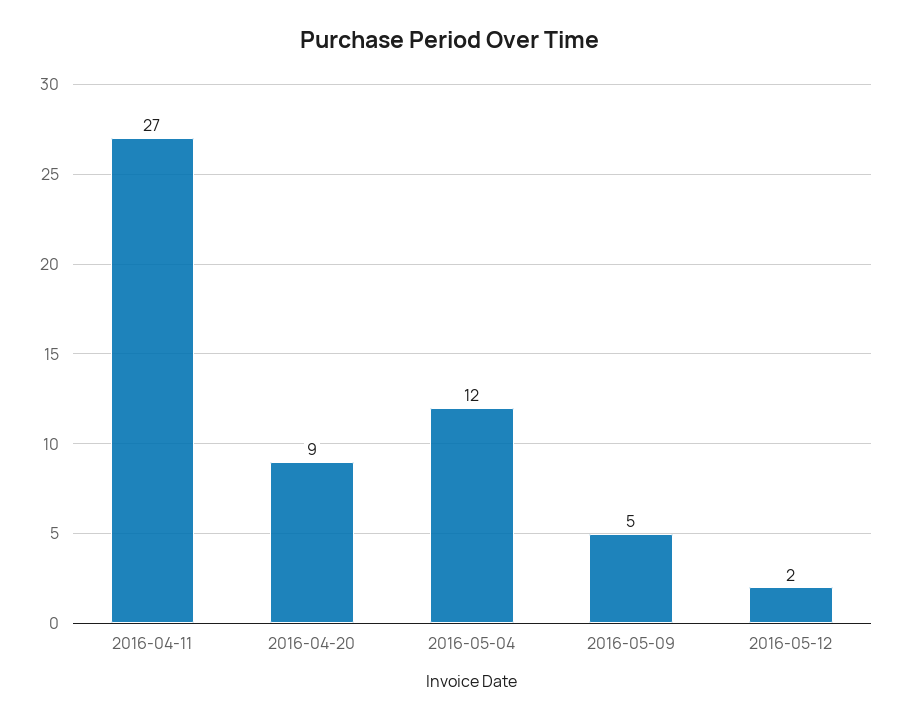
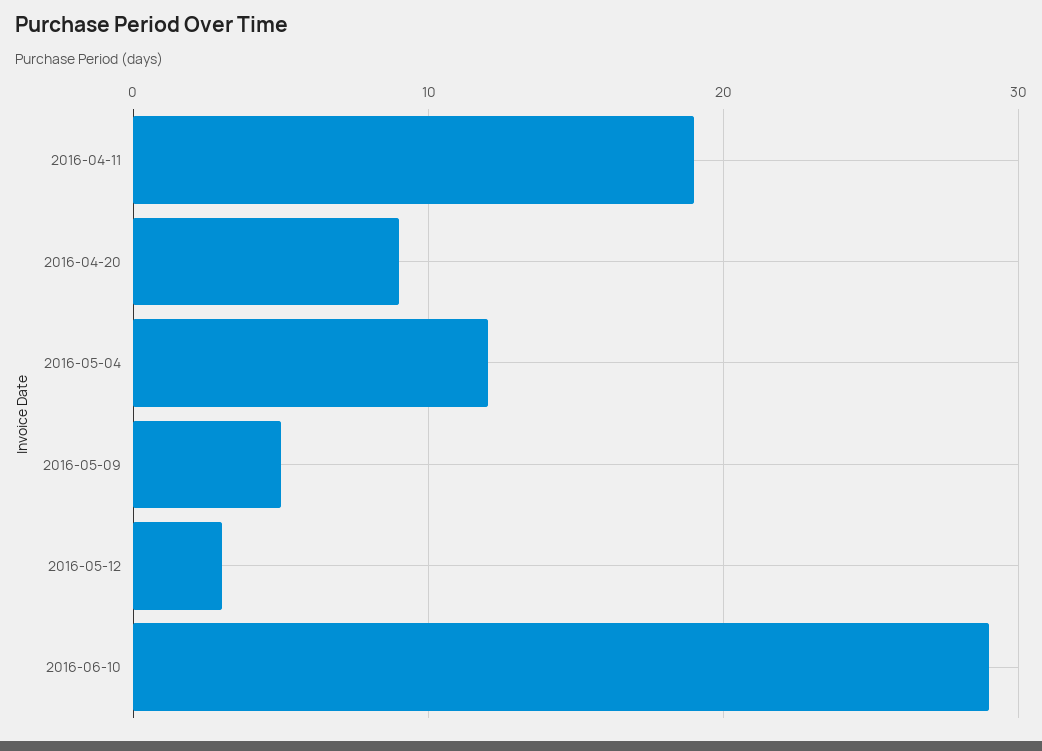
2016-04-11: 27 -> 19
2016-05-12: 2 -> 3
2016-06-10: none -> 29

